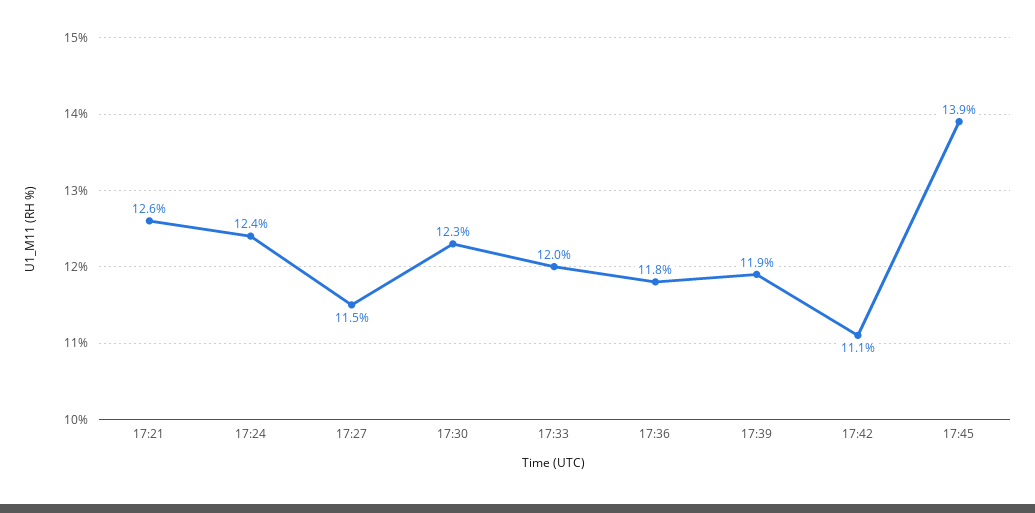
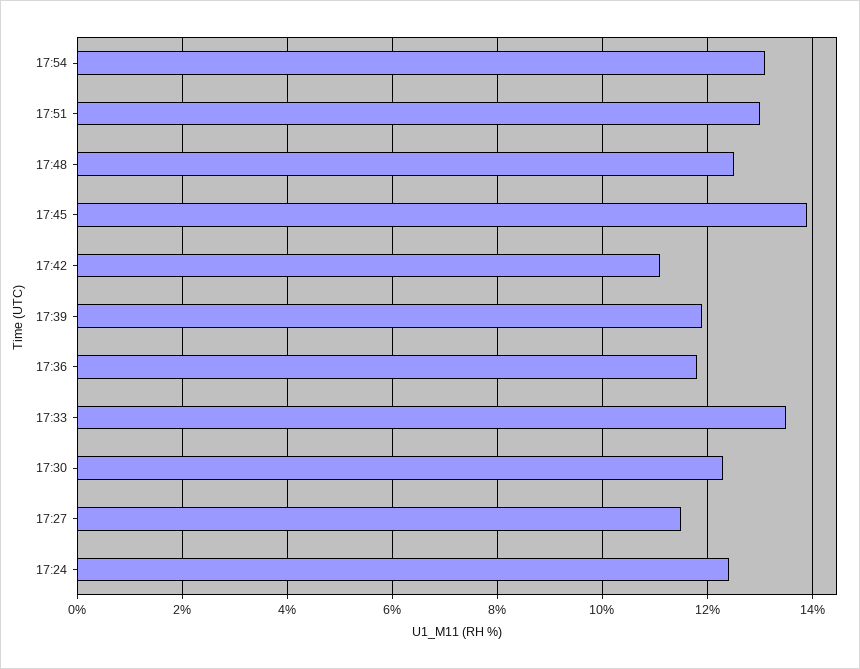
17:21: 12.6 -> none
17:33: 12 -> 13.5
17:54: none -> 13
17:51: none -> 13
17:48: none -> 12.5

